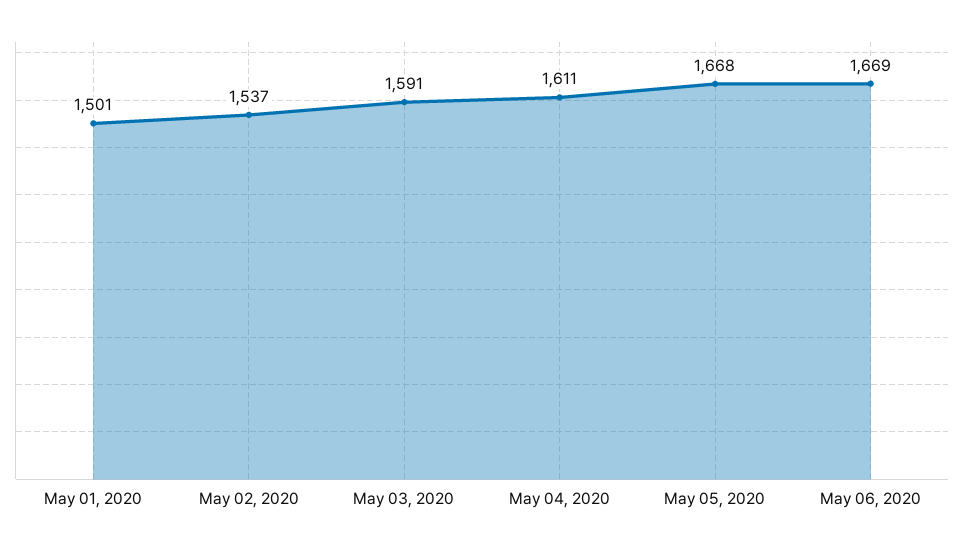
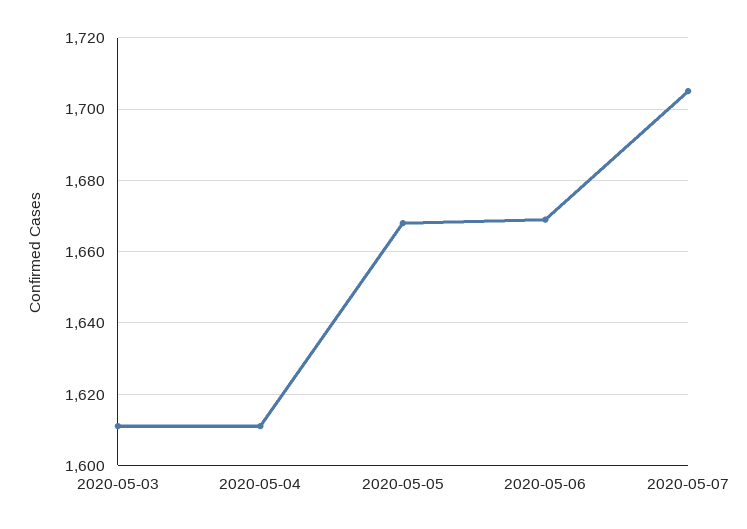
May 01, 2020: 1501 -> none
May 02, 2020: 1537 -> none
May 03, 2020: 1591 -> 1610
2020-05-07: none -> 1705

